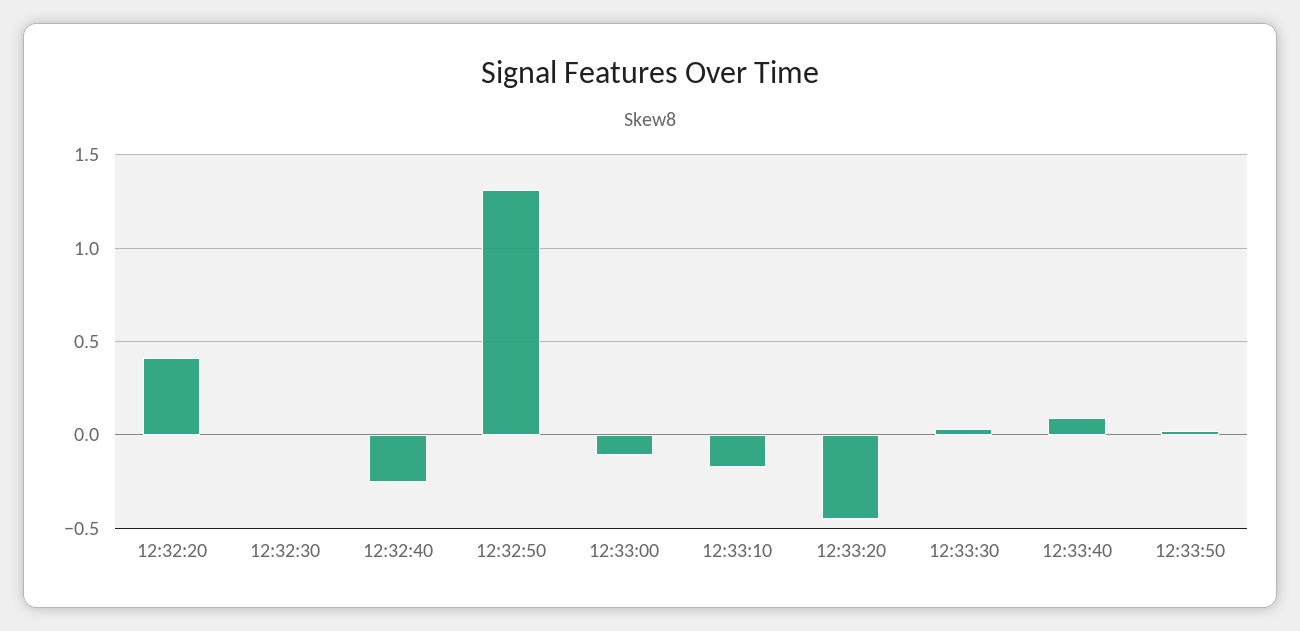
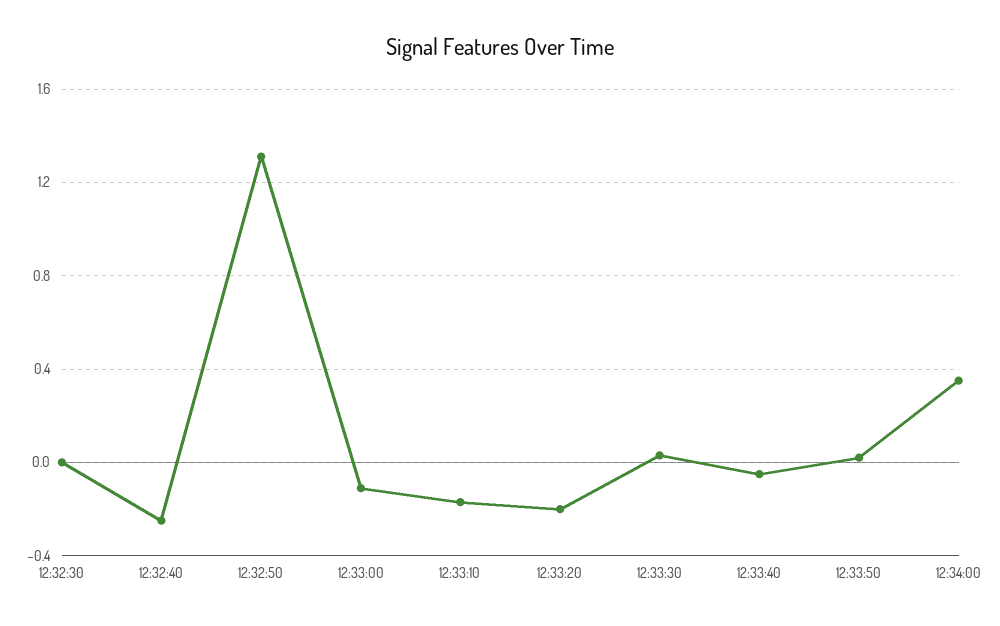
12:32:20: 0.4 -> none
12:33:20: -0.45 -> -0.2
12:33:40: 0.1 -> -0.05
12:34:00: none -> 0.35

